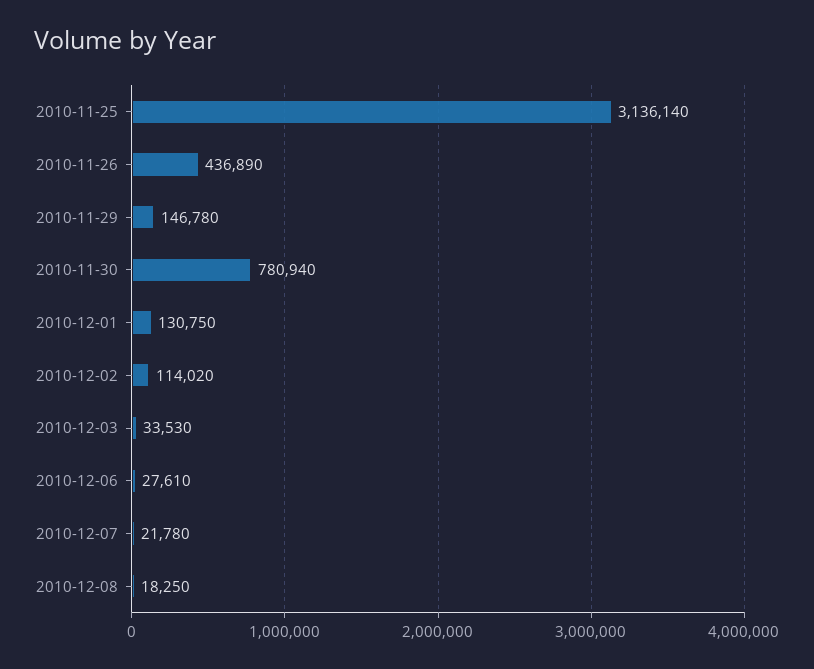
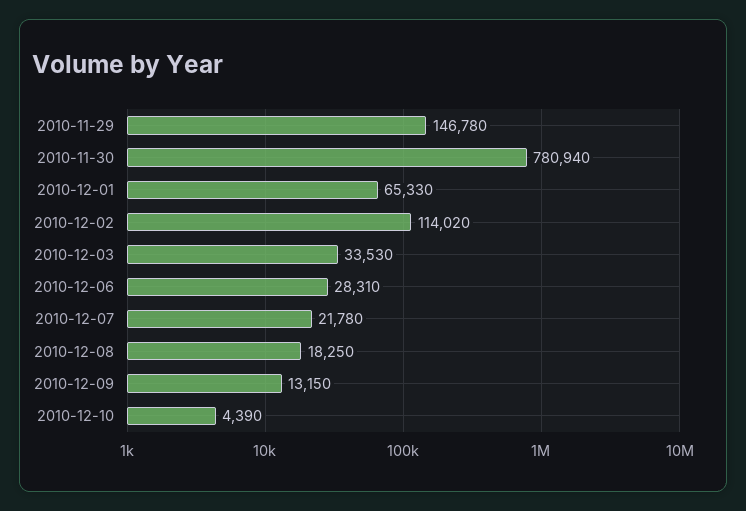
2010-11-25: 3136140 -> none
2010-11-26: 436890 -> none
2010-12-01: 130750 -> 65330
2010-12-06: 27610 -> 28310
2010-12-09: none -> 13150
2010-12-10: none -> 4390

